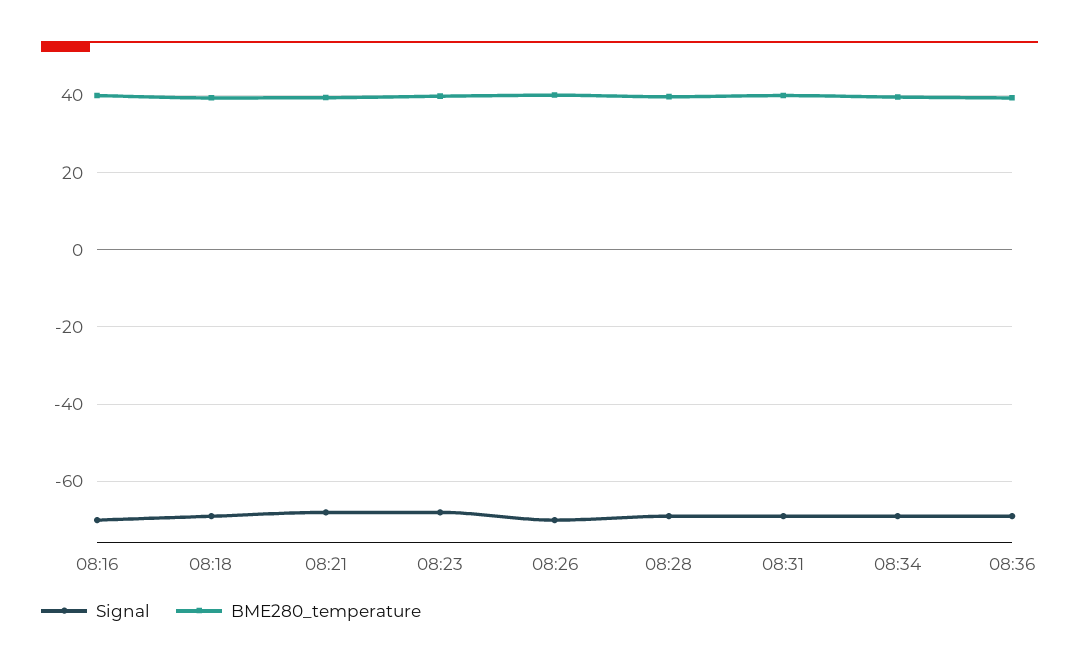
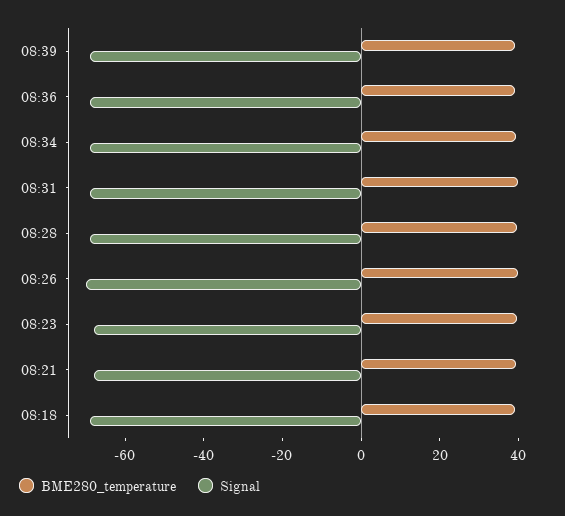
Signal, 08:16: -70 -> none
BME280_temperature, 08:16: 40 -> none
BME280_temperature, 08:39: none -> 40
Signal, 08:39: none -> -70

